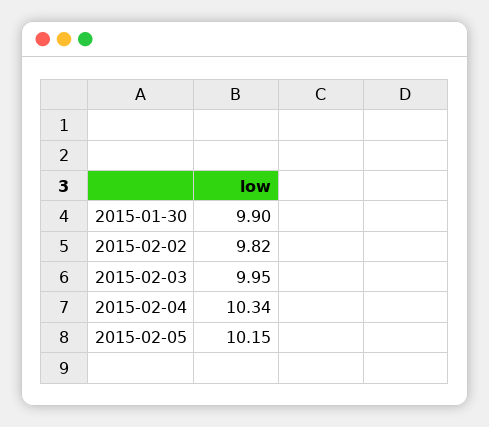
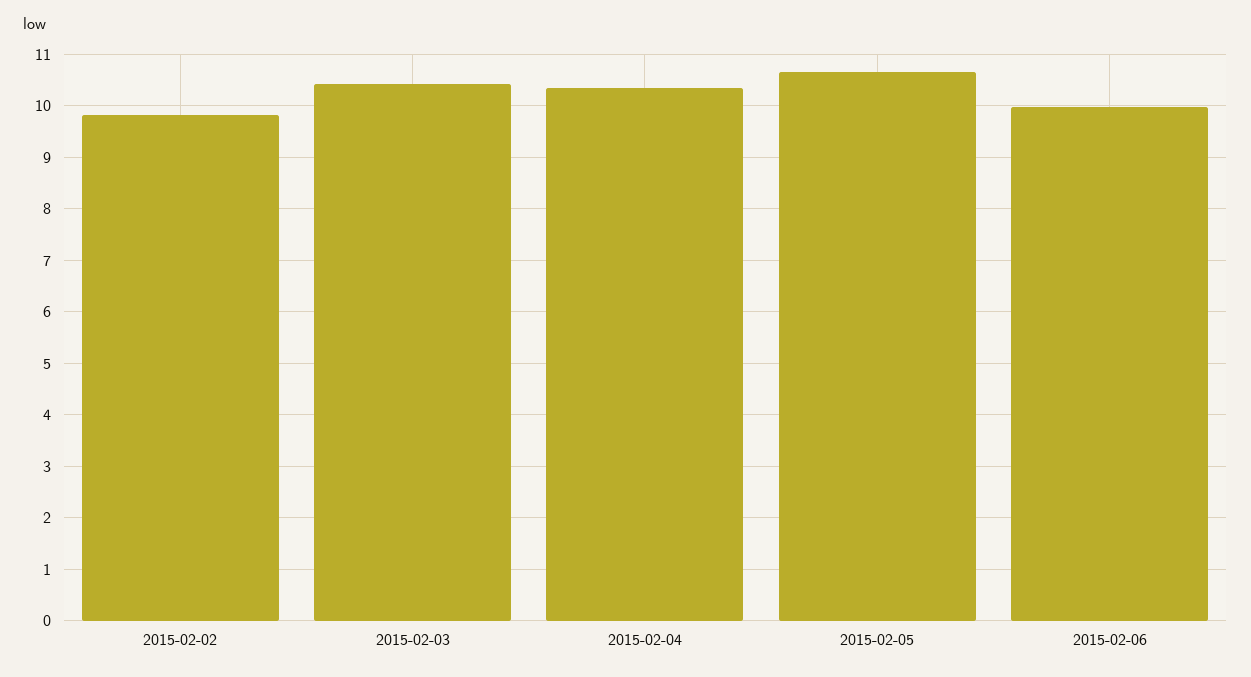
2015-01-30: 9.9 -> none
2015-02-03: 9.95 -> 10.4
2015-02-05: 10.15 -> 10.6
2015-02-06: none -> 10

